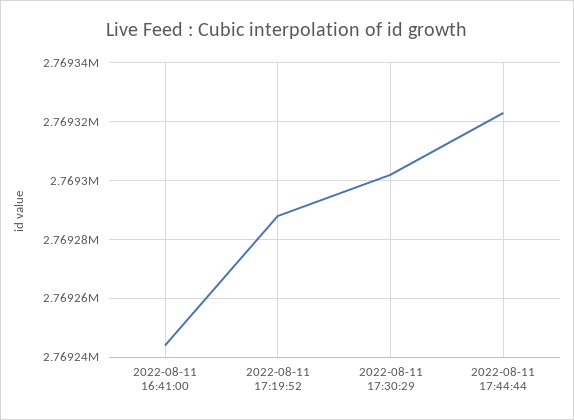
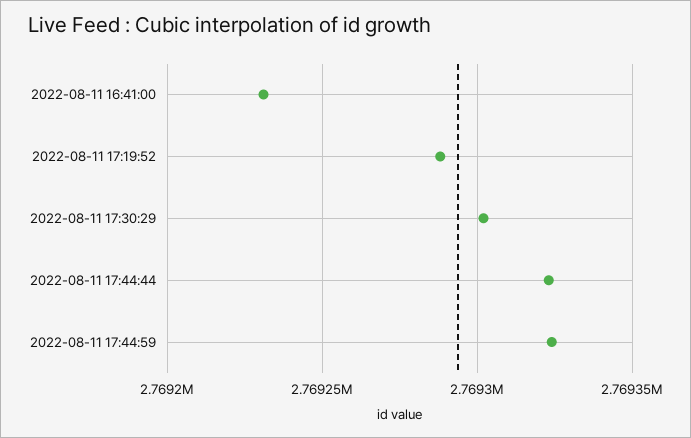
2022-08-11 16:41:00: 2769245 -> 2769230
2022-08-11 17:44:59: none -> 2769325

